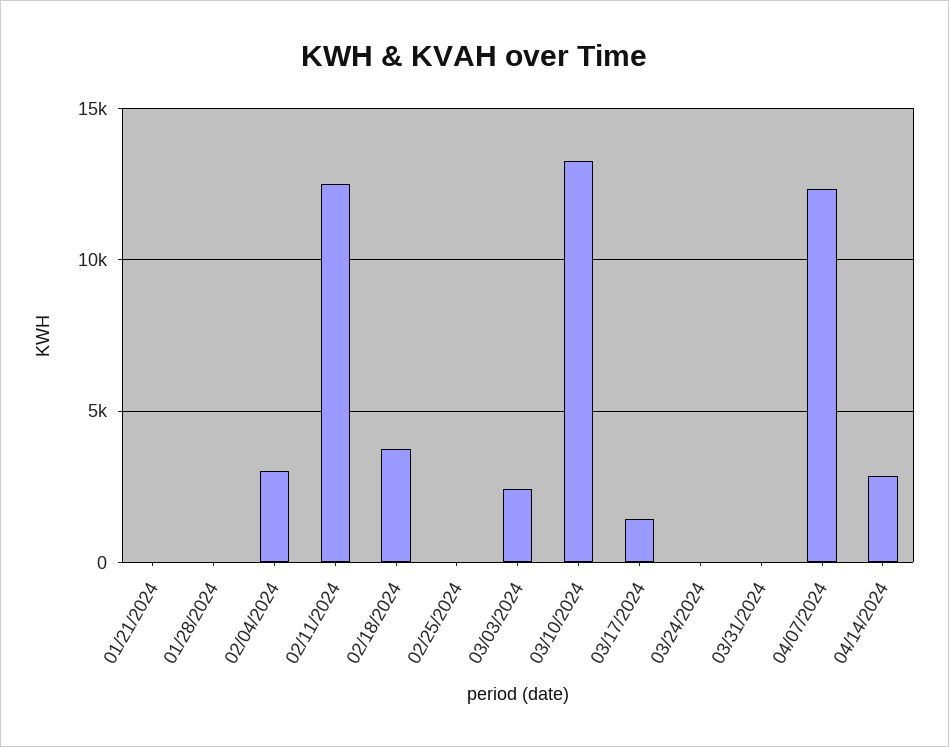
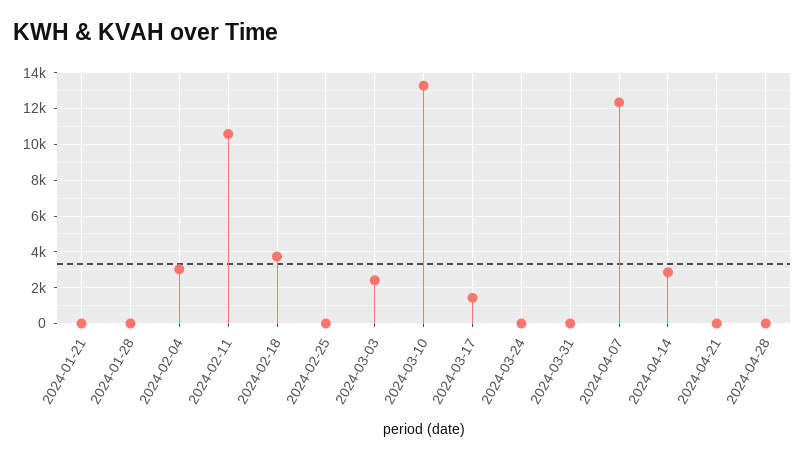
02/11/2024: 12500 -> 10500
2024-04-21: none -> 0
2024-04-28: none -> 0

